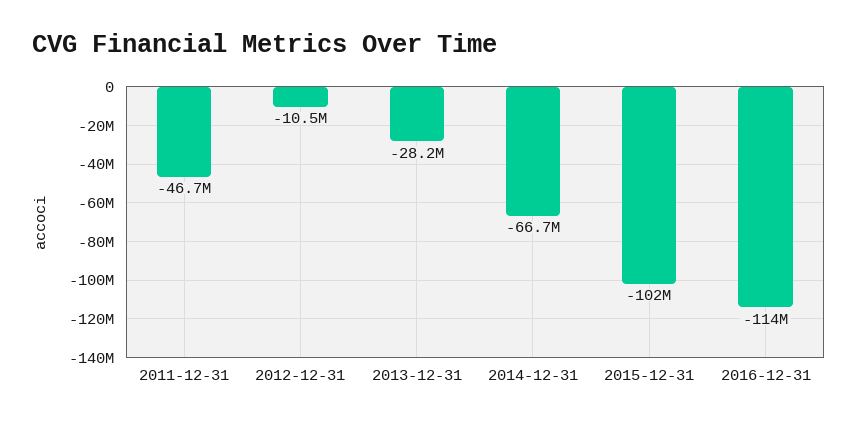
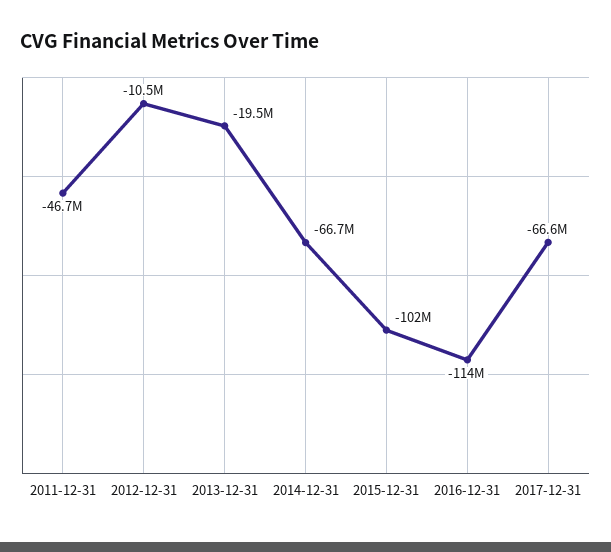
2013-12-31: -28200000 -> -19500000
2017-12-31: none -> -66600000

